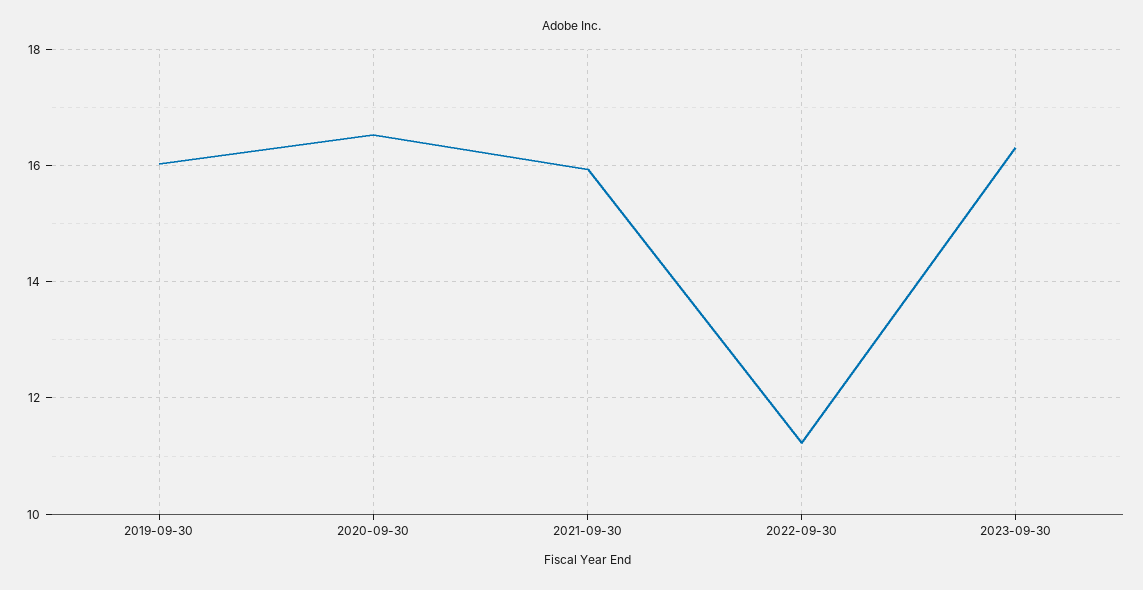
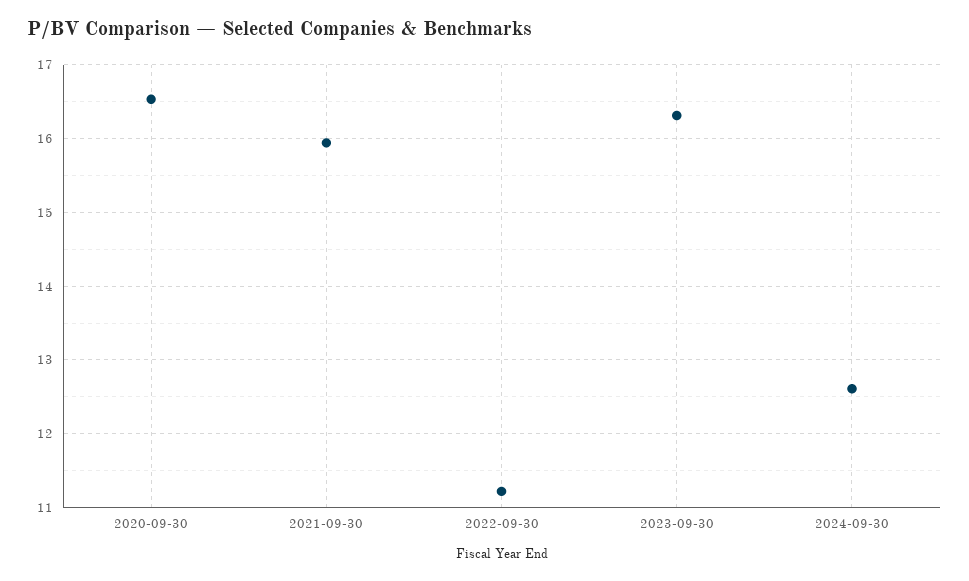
2019-09-30: 16 -> none
2024-09-30: none -> 12.6

